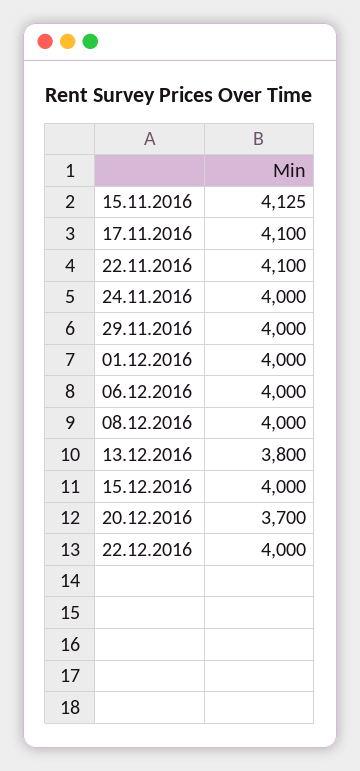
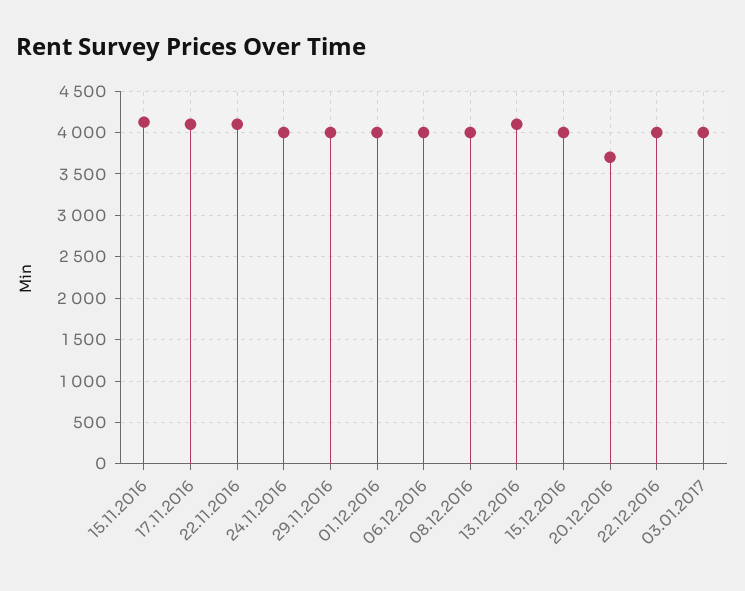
13.12.2016: 3800 -> 4100
03.01.2017: none -> 4000

